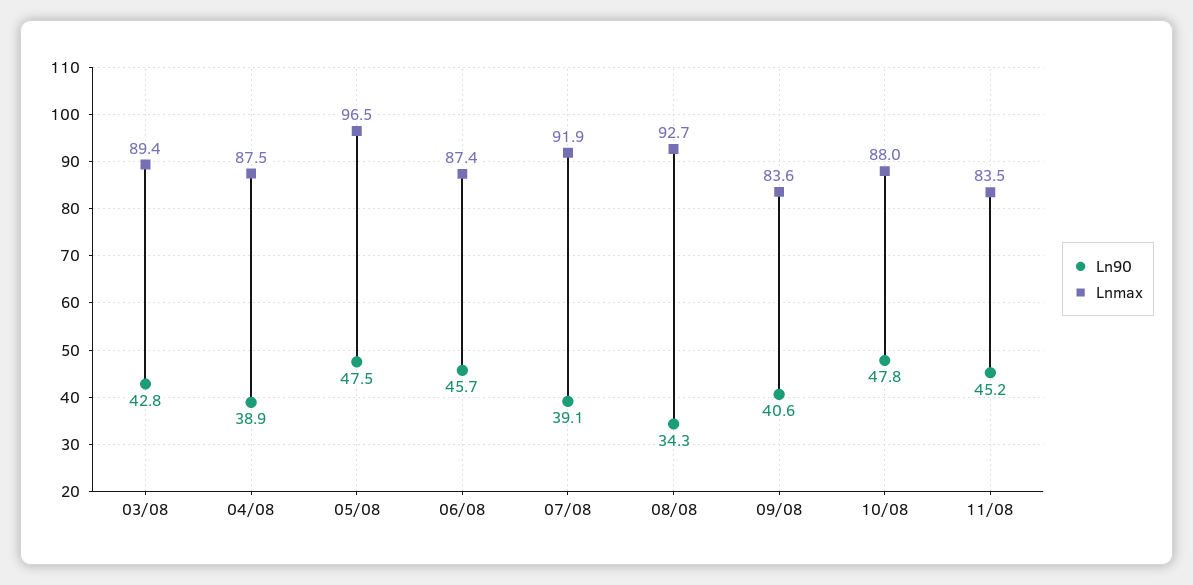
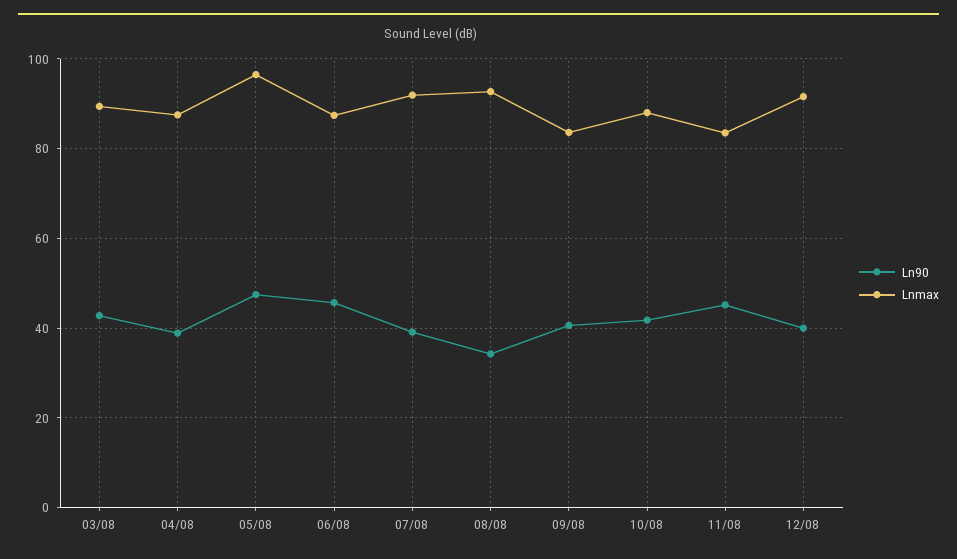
Ln90, 10/08: 47.8 -> 42
Ln90, 12/08: none -> 40
Lnmax, 12/08: none -> 92

